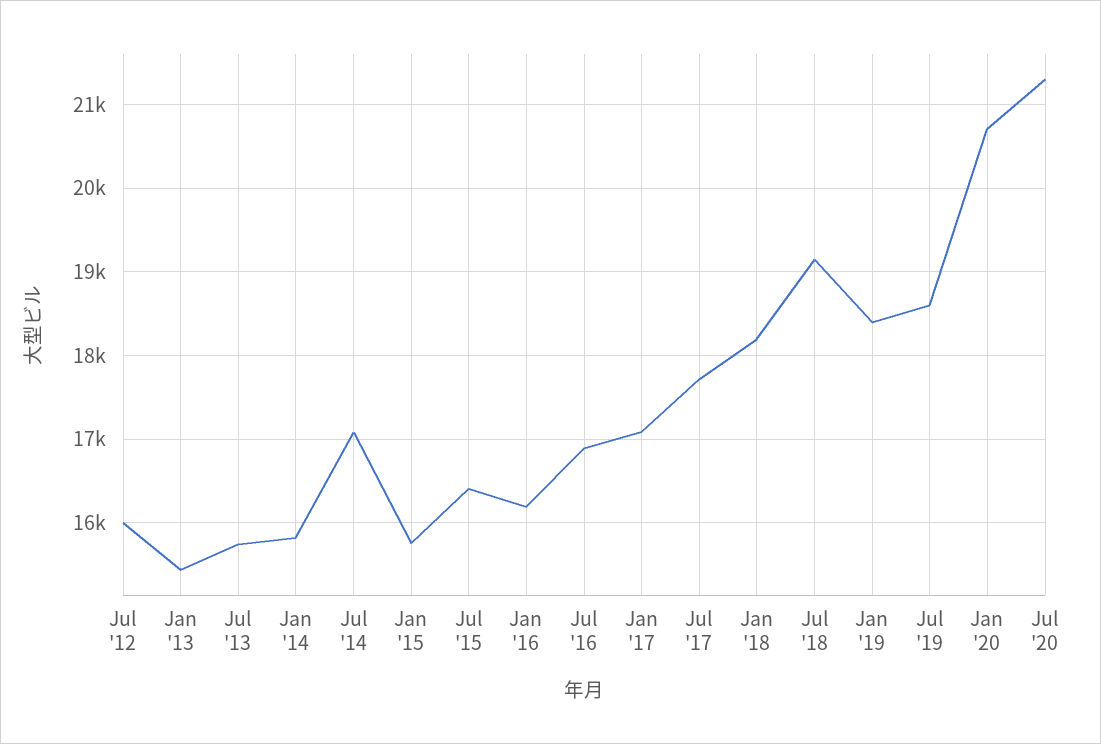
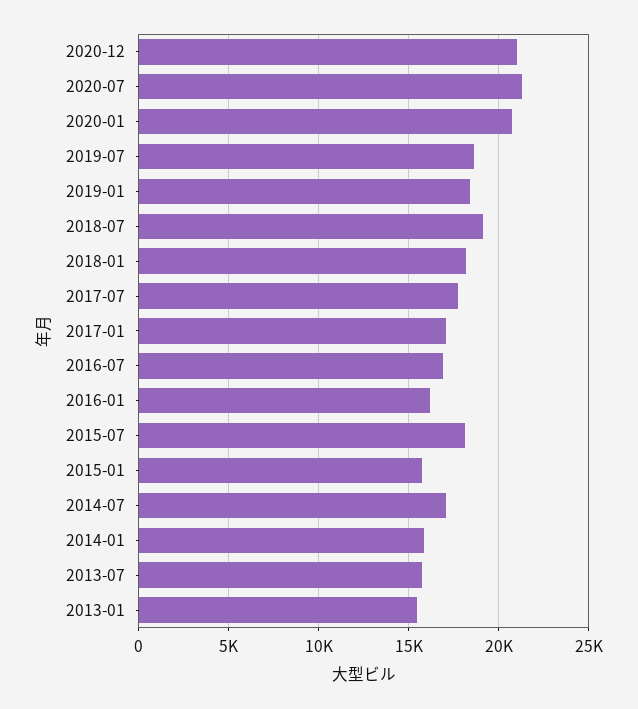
Jul '12: 16000 -> none
Jul '15: 16400 -> 18000
2020-12: none -> 21000

